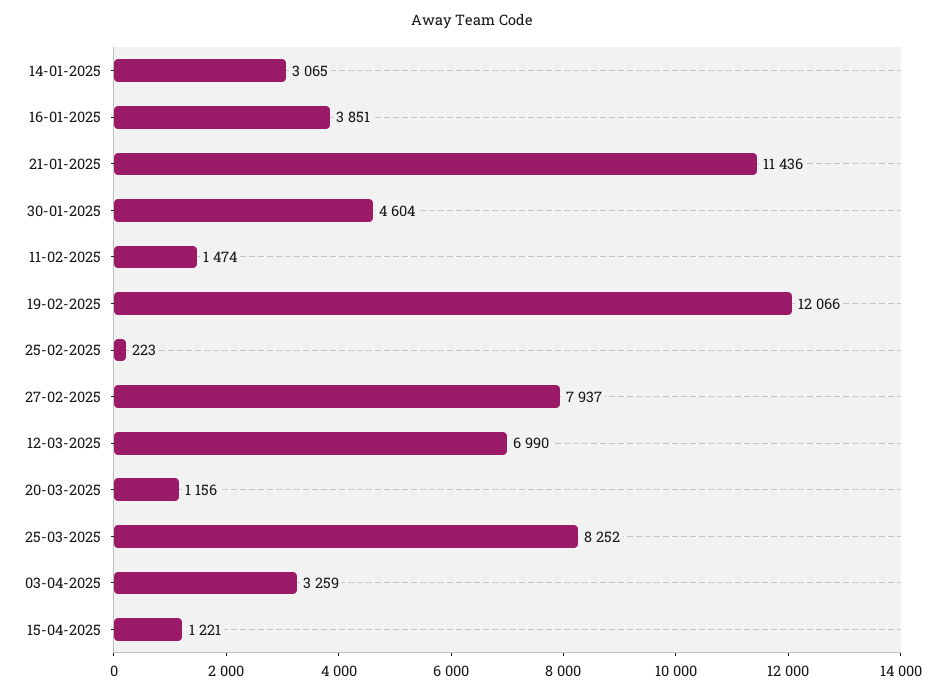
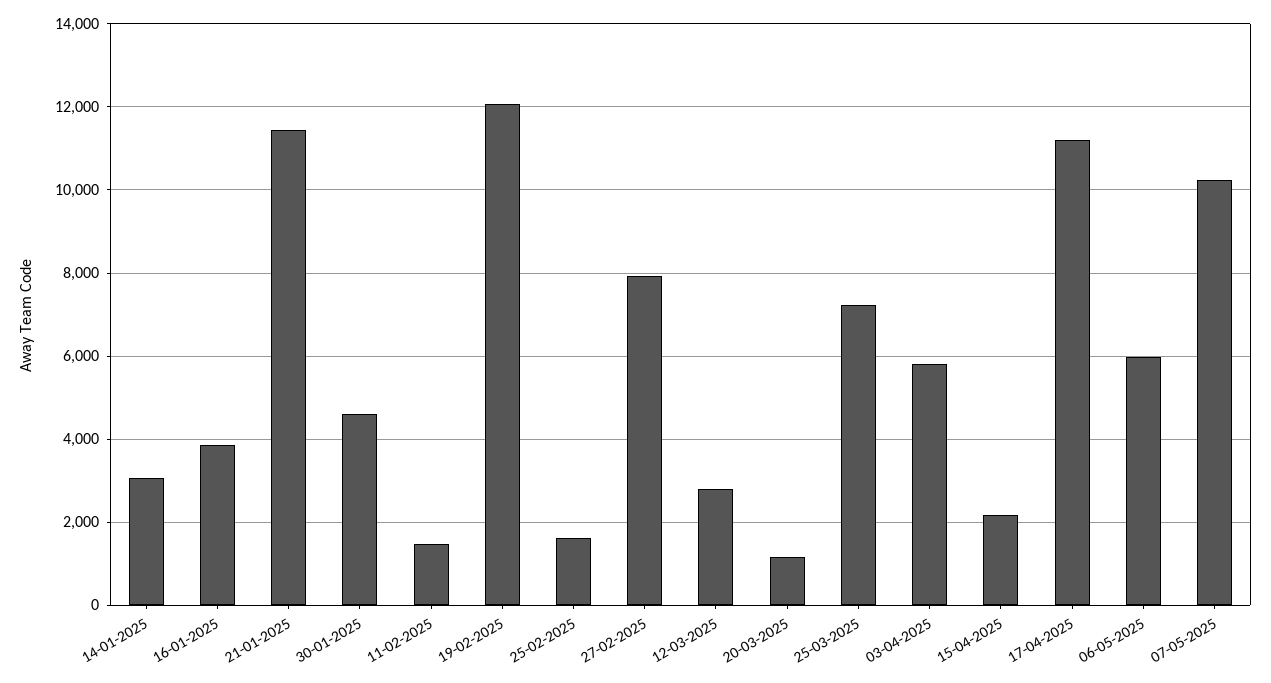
25-02-2025: 223 -> 1600
12-03-2025: 6990 -> 2800
25-03-2025: 8252 -> 7200
03-04-2025: 3259 -> 5800
15-04-2025: 1221 -> 2200
17-04-2025: none -> 11200
06-05-2025: none -> 6000
07-05-2025: none -> 10200

